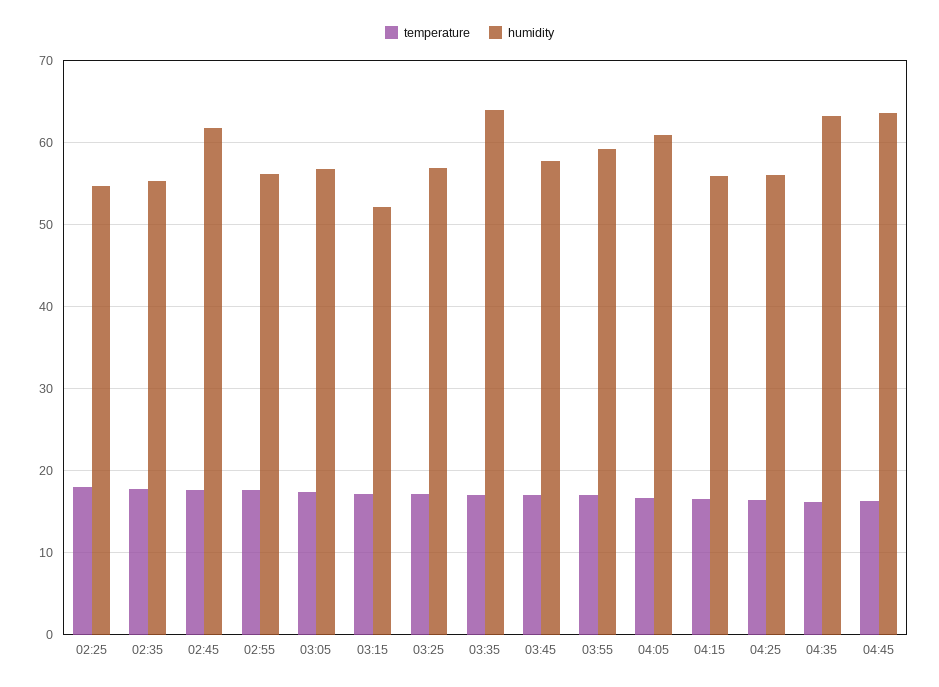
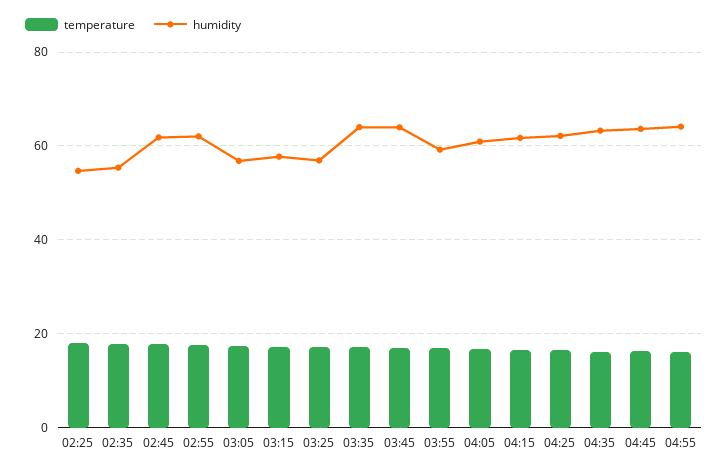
humidity, 02:55: 56 -> 62
humidity, 03:15: 52 -> 58
humidity, 03:45: 58 -> 64
humidity, 04:15: 56 -> 62
humidity, 04:25: 56 -> 62
temperature, 04:55: none -> 16
humidity, 04:55: none -> 64

